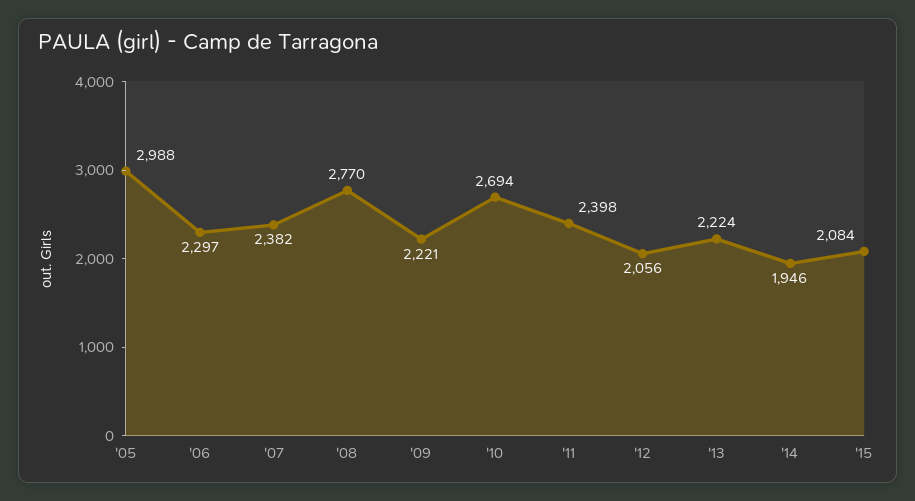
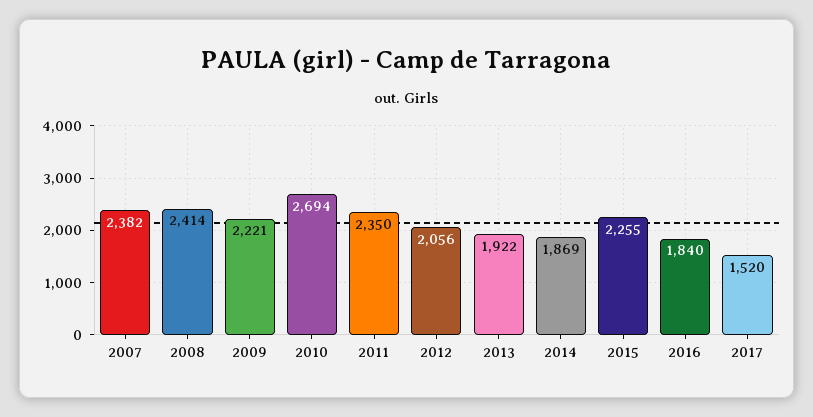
'05: 2988 -> none
'06: 2297 -> none
'08: 2770 -> 2414
'11: 2398 -> 2350
'13: 2224 -> 1922
'14: 1946 -> 1869
'15: 2084 -> 2255
2016: none -> 1840
2017: none -> 1520

